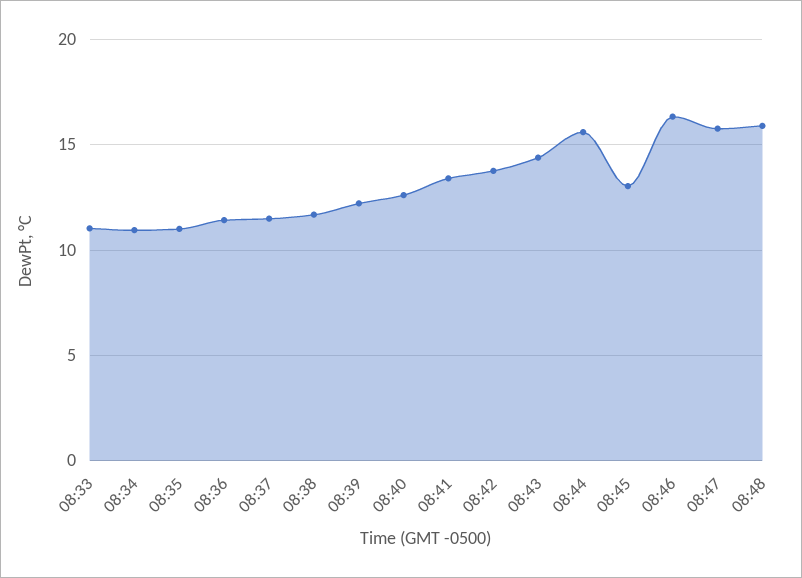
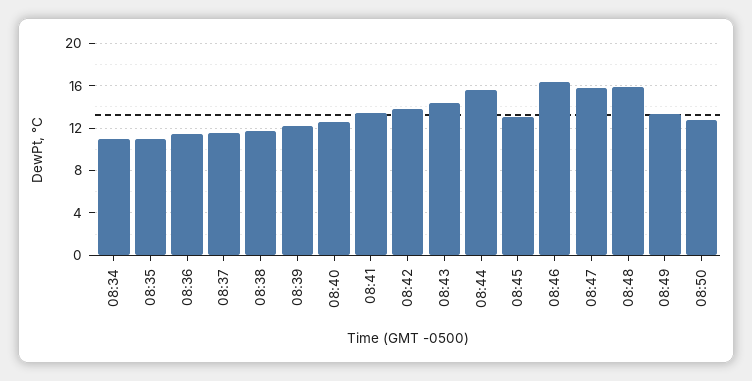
08:33: 11 -> none
08:49: none -> 13
08:50: none -> 13

